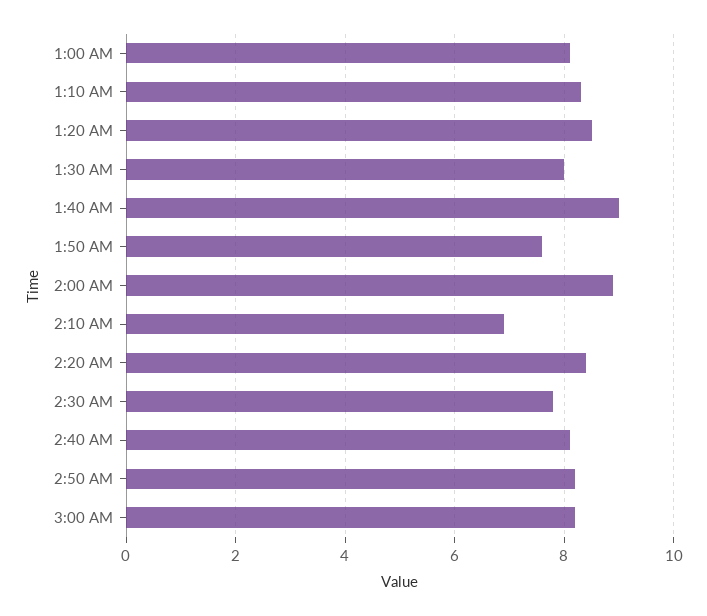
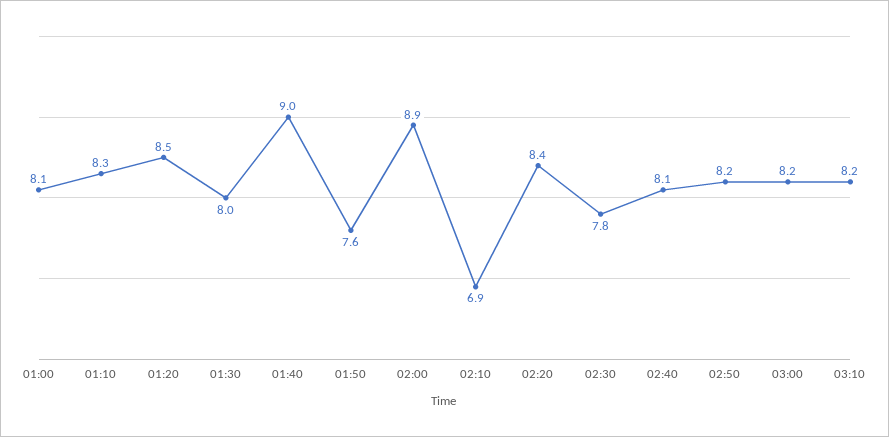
03:10: none -> 8.2

